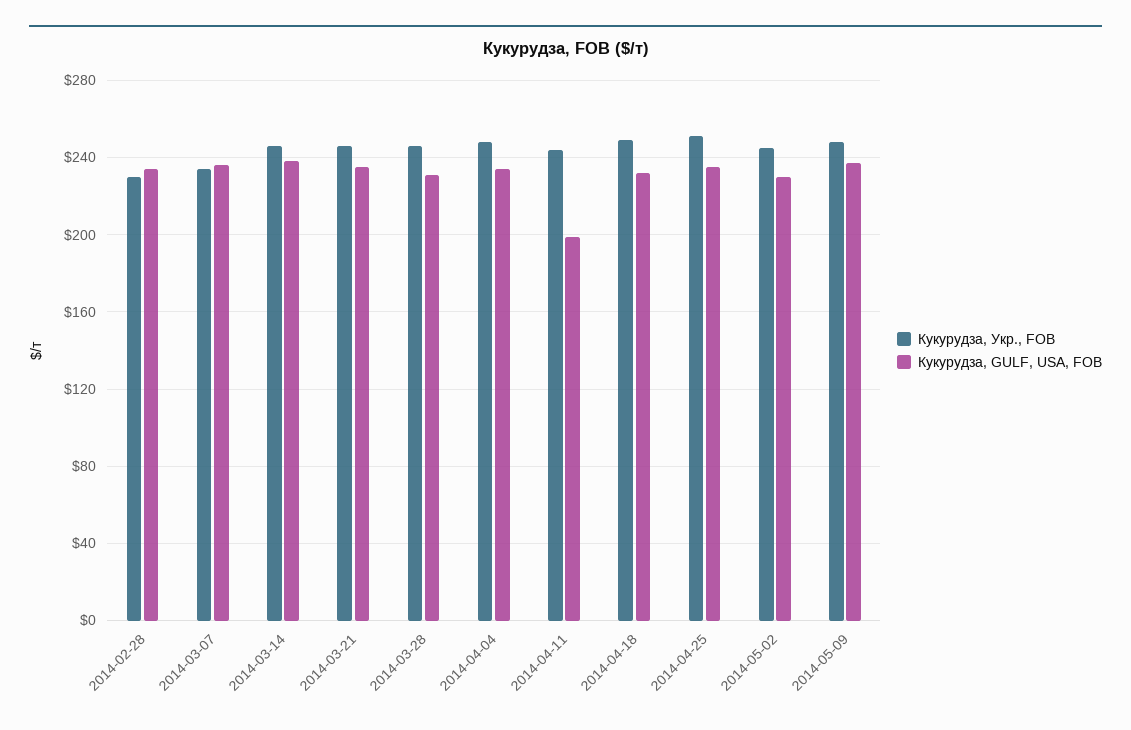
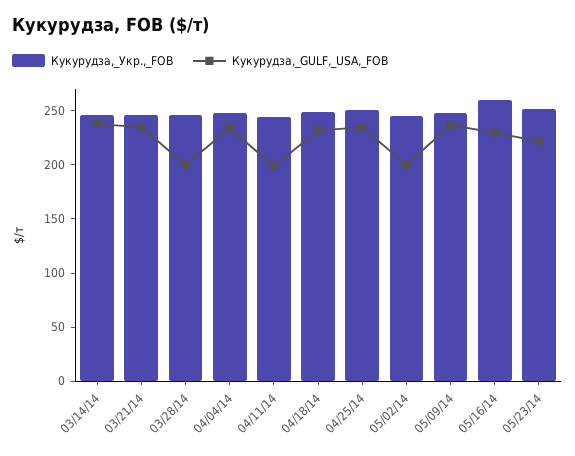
Кукурудза, Укр., FOB, 2014-02-28: 230 -> none
Кукурудза, GULF, USA, FOB, 2014-02-28: 235 -> none
Кукурудза, Укр., FOB, 2014-03-07: 235 -> none
Кукурудза, GULF, USA, FOB, 2014-03-07: 235 -> none
Кукурудза, GULF, USA, FOB, 2014-03-28: 230 -> 200
Кукурудза, GULF, USA, FOB, 2014-05-02: 230 -> 200
Кукурудза, Укр., FOB, 05/16/14: none -> 260
Кукурудза, GULF, USA, FOB, 05/16/14: none -> 230
Кукурудза, Укр., FOB, 05/23/14: none -> 250
Кукурудза, GULF, USA, FOB, 05/23/14: none -> 220

